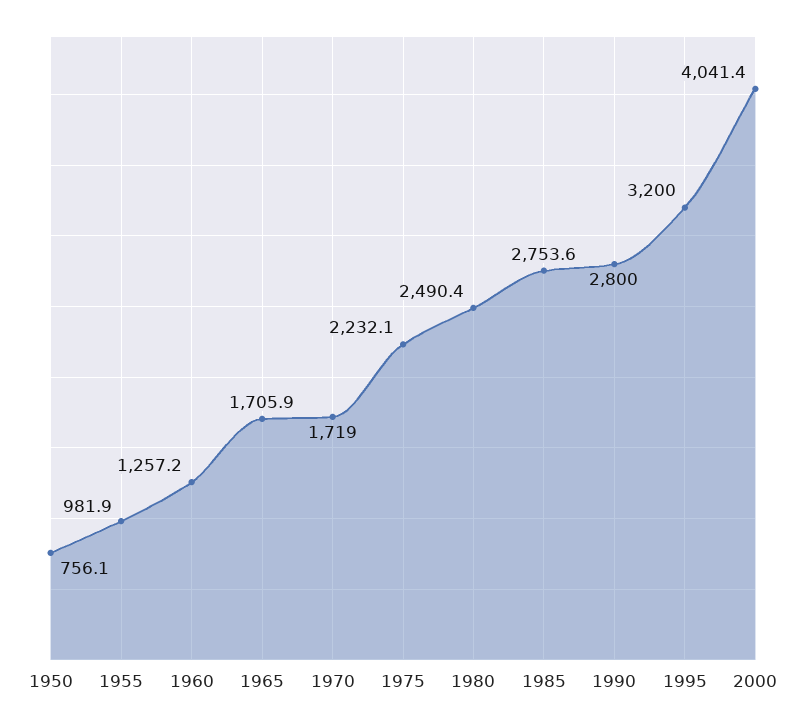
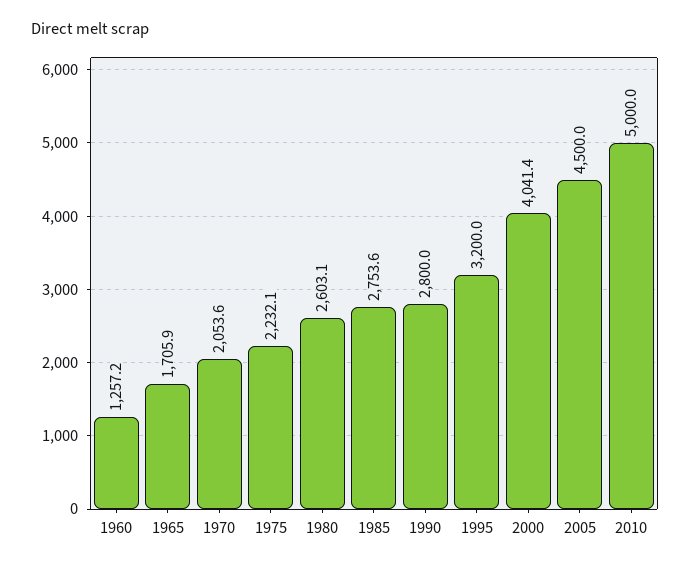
1950: 756.1 -> none
1955: 981.9 -> none
1970: 1719 -> 2053.6
1980: 2490.4 -> 2603.1
2005: none -> 4500
2010: none -> 5000

